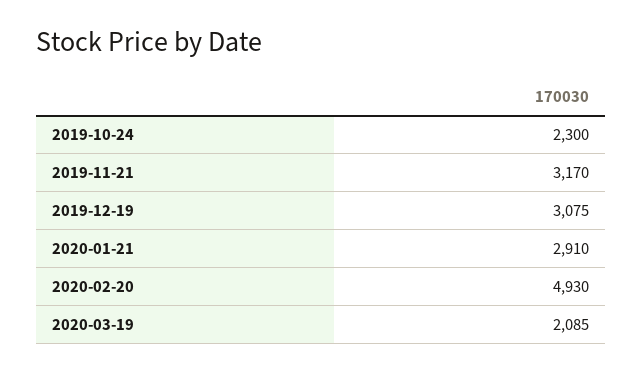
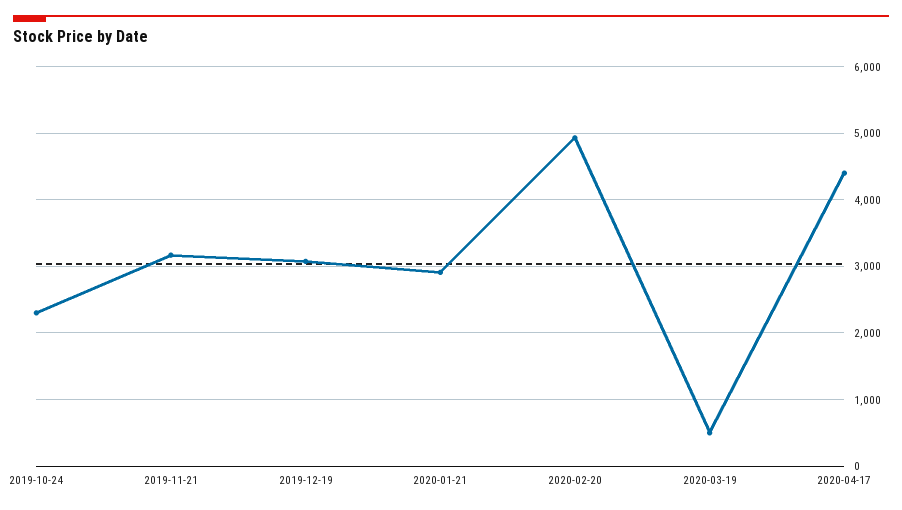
2020-03-19: 2085 -> 500
2020-04-17: none -> 4400

